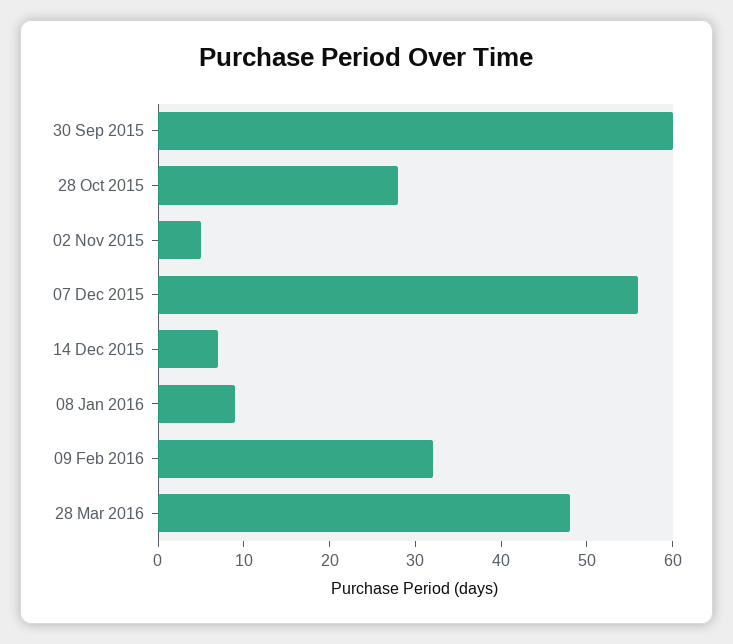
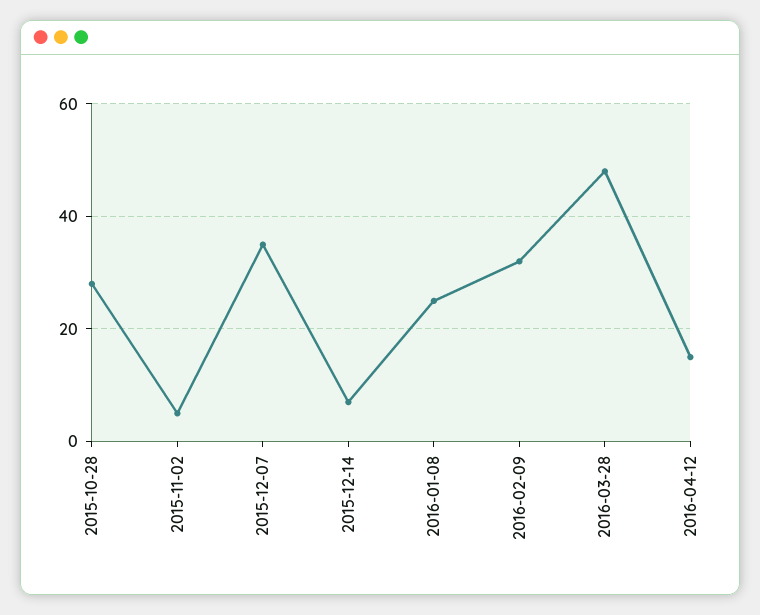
30 Sep 2015: 60 -> none
07 Dec 2015: 56 -> 35
08 Jan 2016: 9 -> 25
2016-04-12: none -> 15

